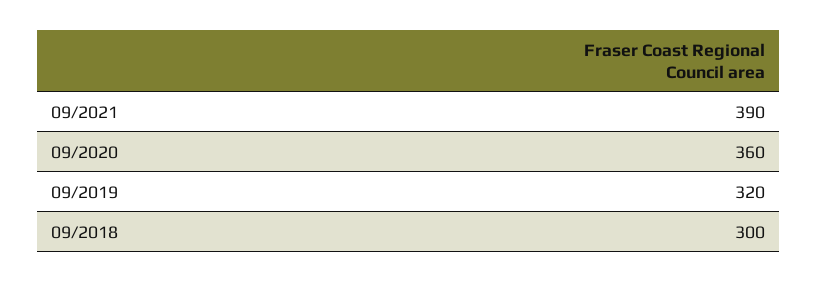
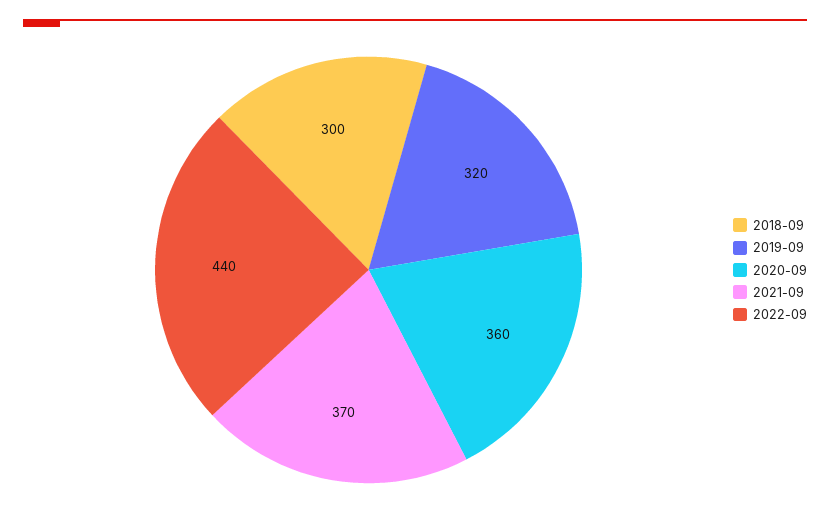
09/2021: 390 -> 370
2022-09: none -> 440

